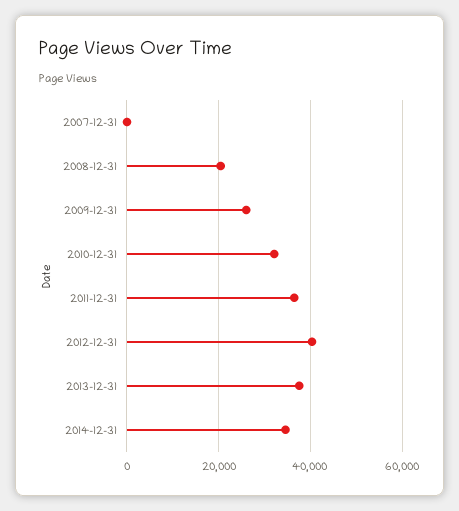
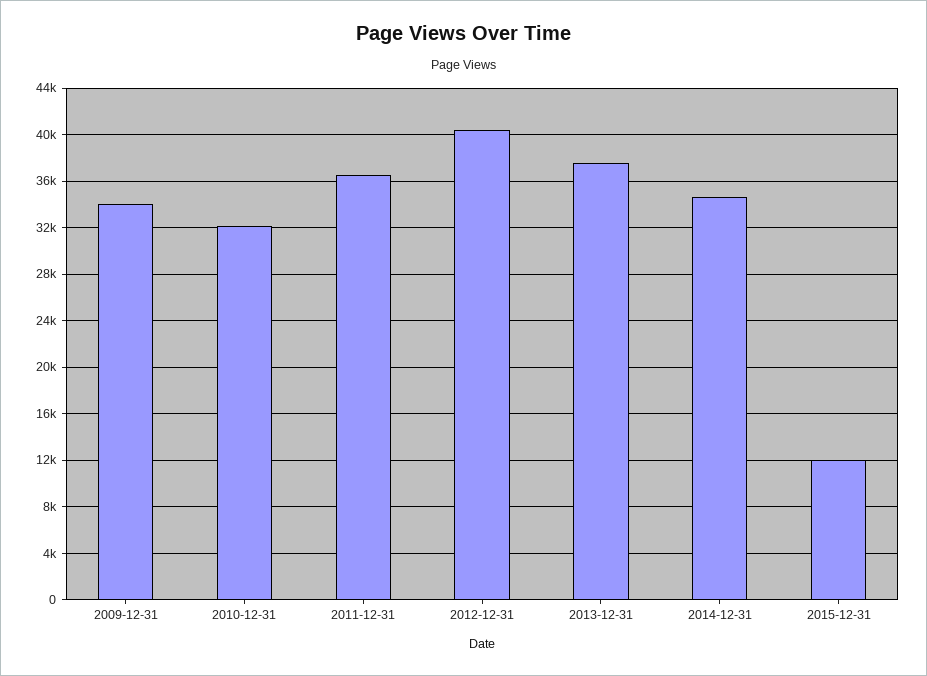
2007-12-31: 0 -> none
2008-12-31: 20000 -> none
2009-12-31: 26000 -> 34000
2015-12-31: none -> 12000

